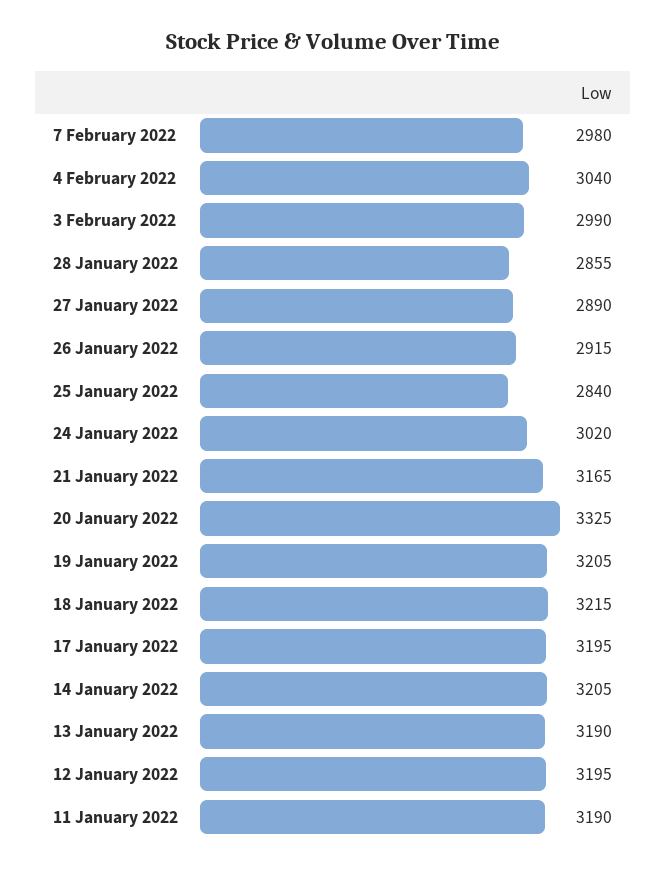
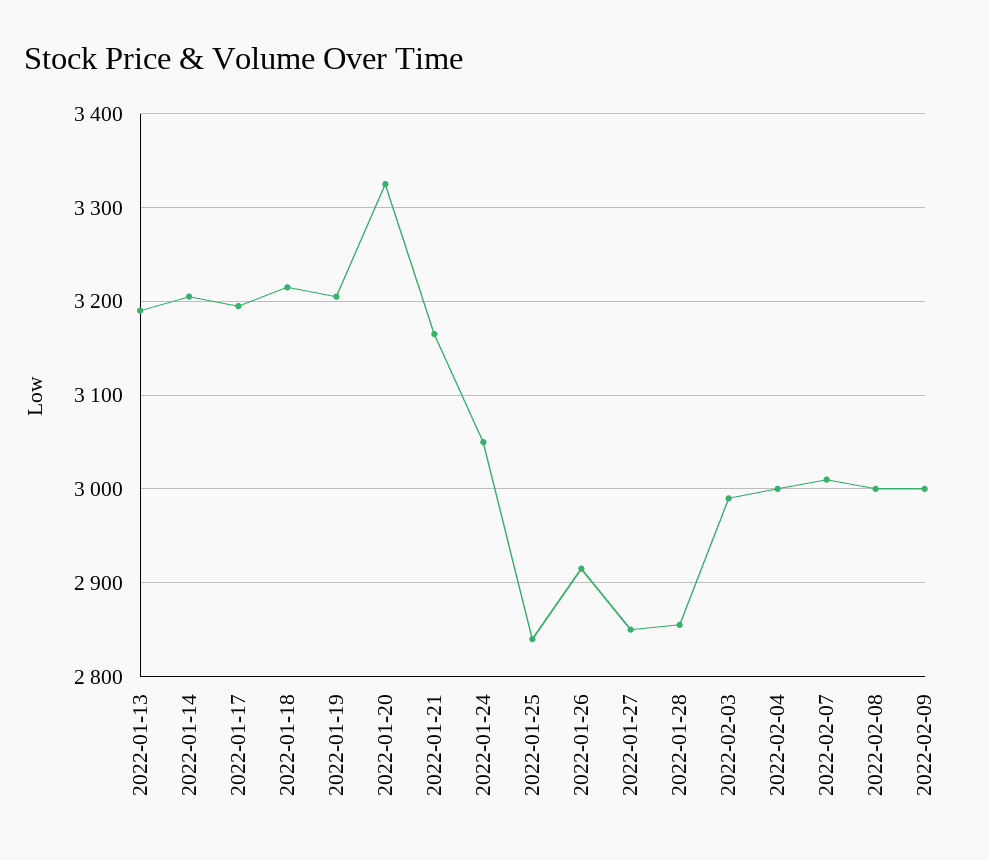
7 February 2022: 2980 -> 3010
4 February 2022: 3040 -> 3000
27 January 2022: 2890 -> 2850
24 January 2022: 3020 -> 3050
12 January 2022: 3195 -> none
11 January 2022: 3190 -> none
2022-02-08: none -> 3000
2022-02-09: none -> 3000

